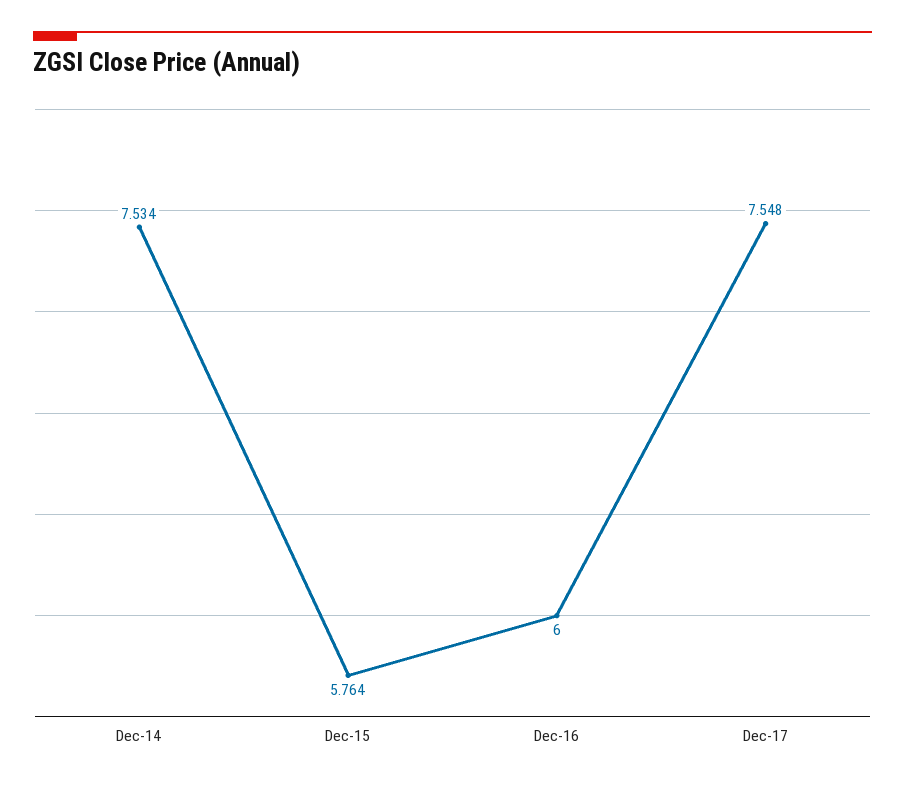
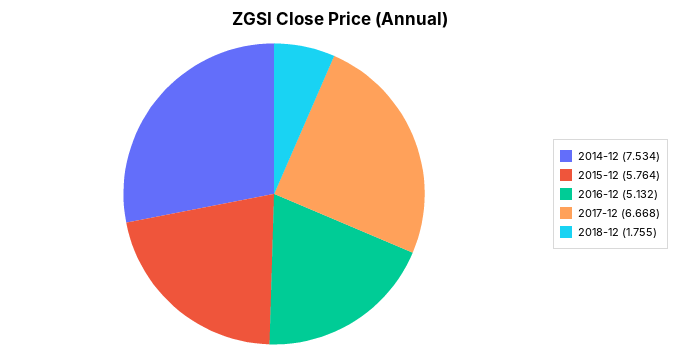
Dec-16: 6 -> 5.132
Dec-17: 7.548 -> 6.668
2018-12: none -> 1.755

